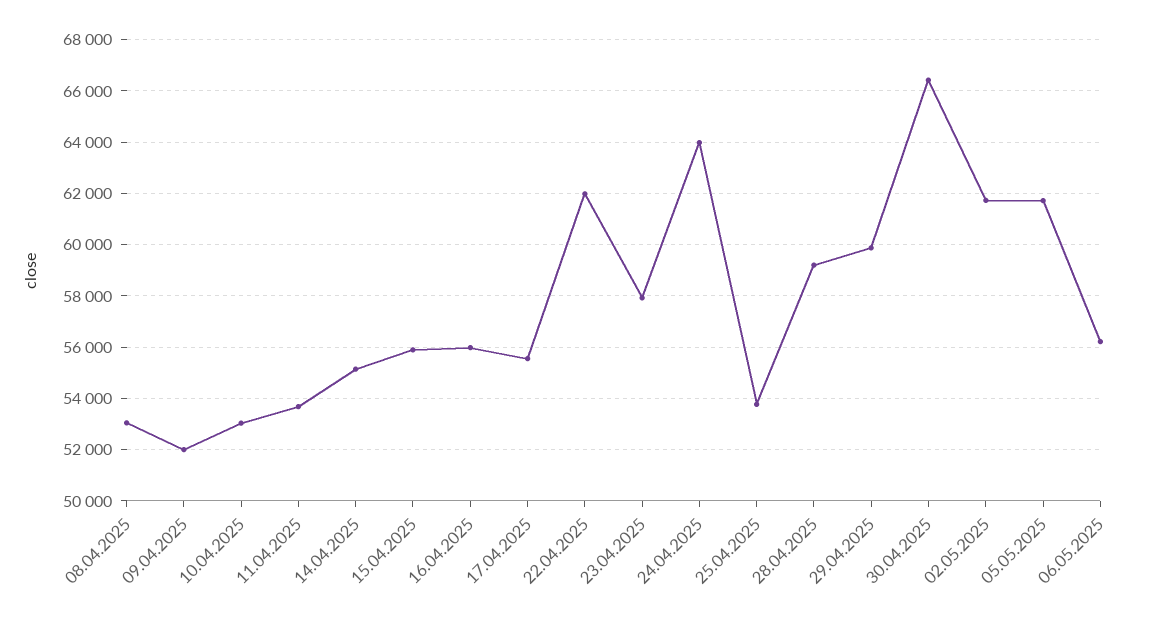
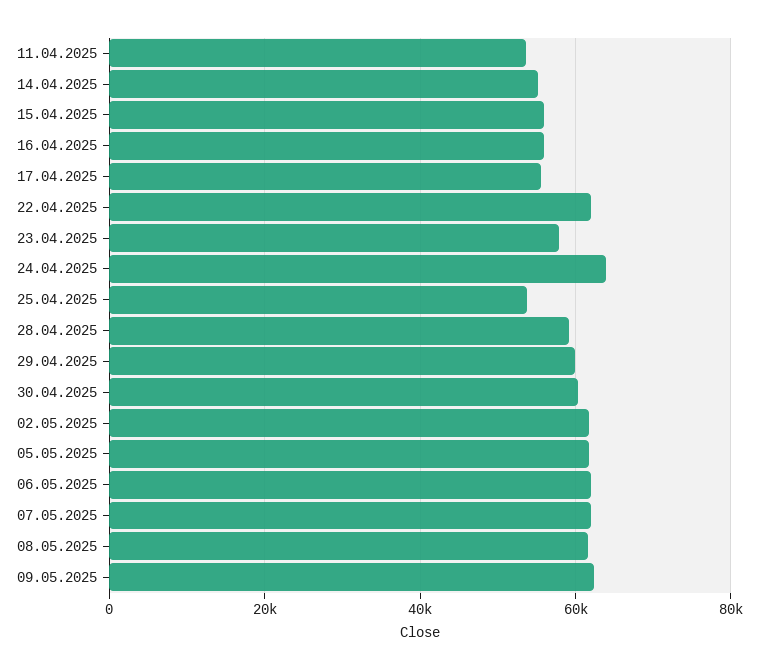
08.04.2025: 53000 -> none
09.04.2025: 52000 -> none
10.04.2025: 53000 -> none
30.04.2025: 66500 -> 60000
06.05.2025: 56250 -> 62000
07.05.2025: none -> 62000
08.05.2025: none -> 62000
09.05.2025: none -> 62000

